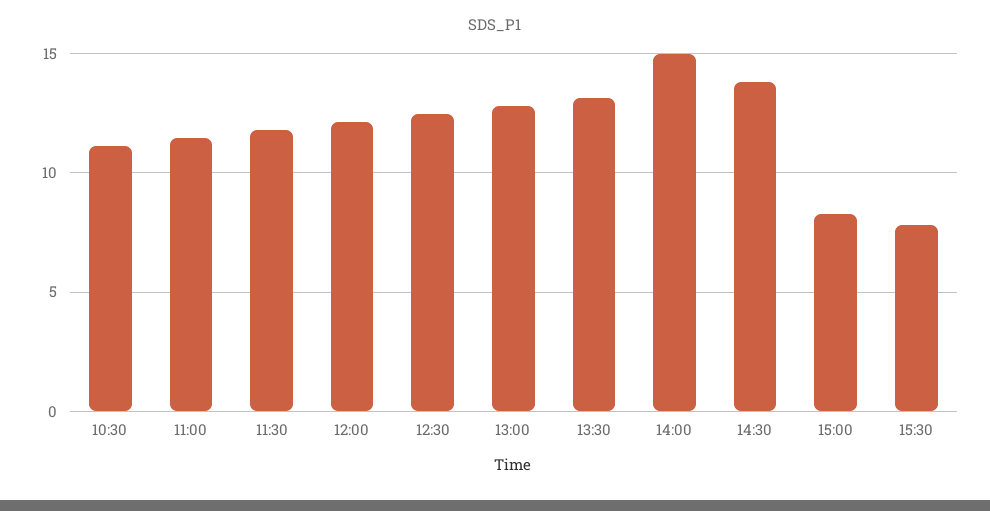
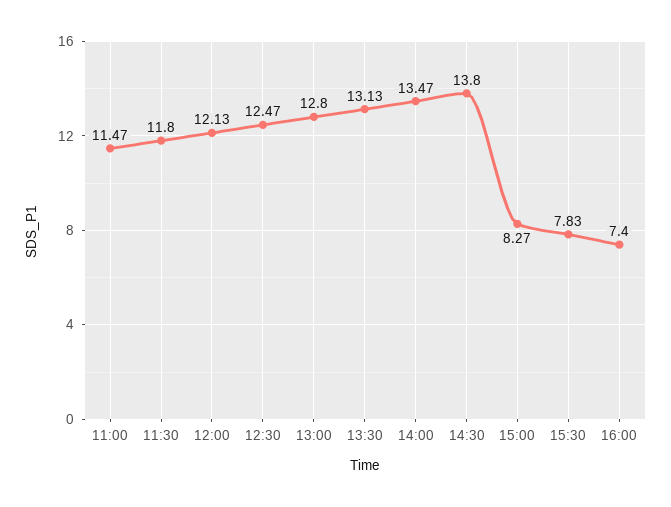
10:30: 11 -> none
14:00: 15 -> 13.47
16:00: none -> 7.4

